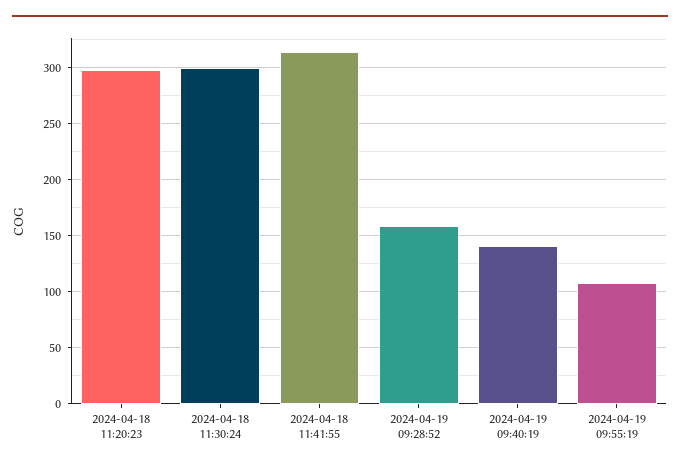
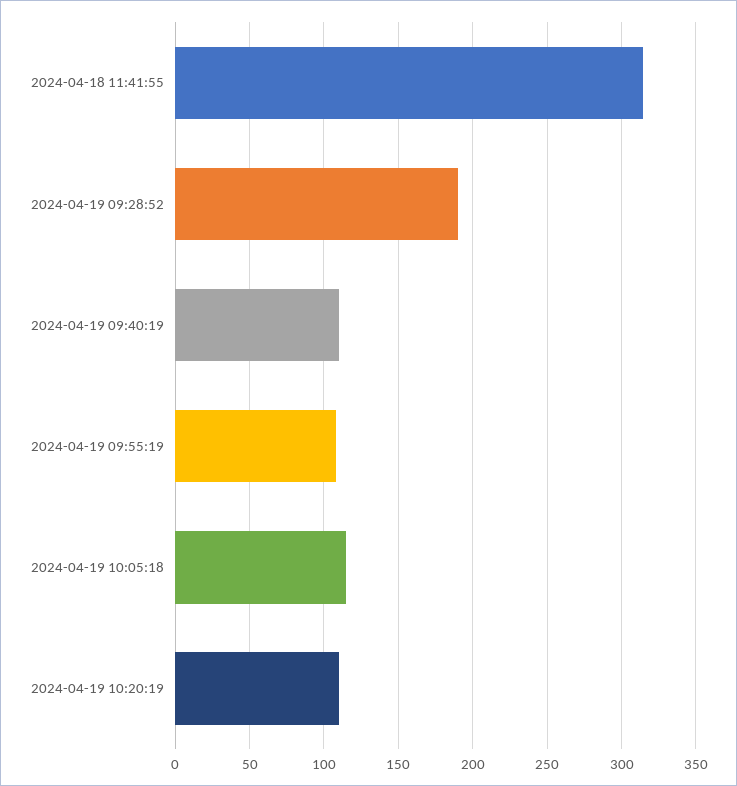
2024-04-18 11:20:23: 300 -> none
2024-04-18 11:30:24: 300 -> none
2024-04-19 09:28:52: 160 -> 190
2024-04-19 09:40:19: 140 -> 110
2024-04-19 10:05:18: none -> 115
2024-04-19 10:20:19: none -> 110

